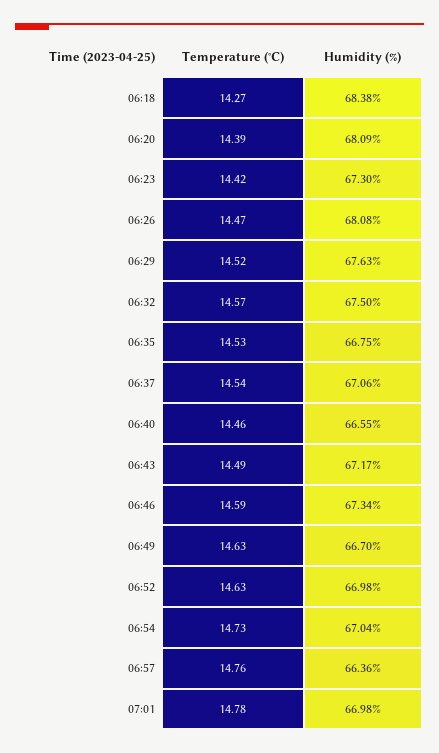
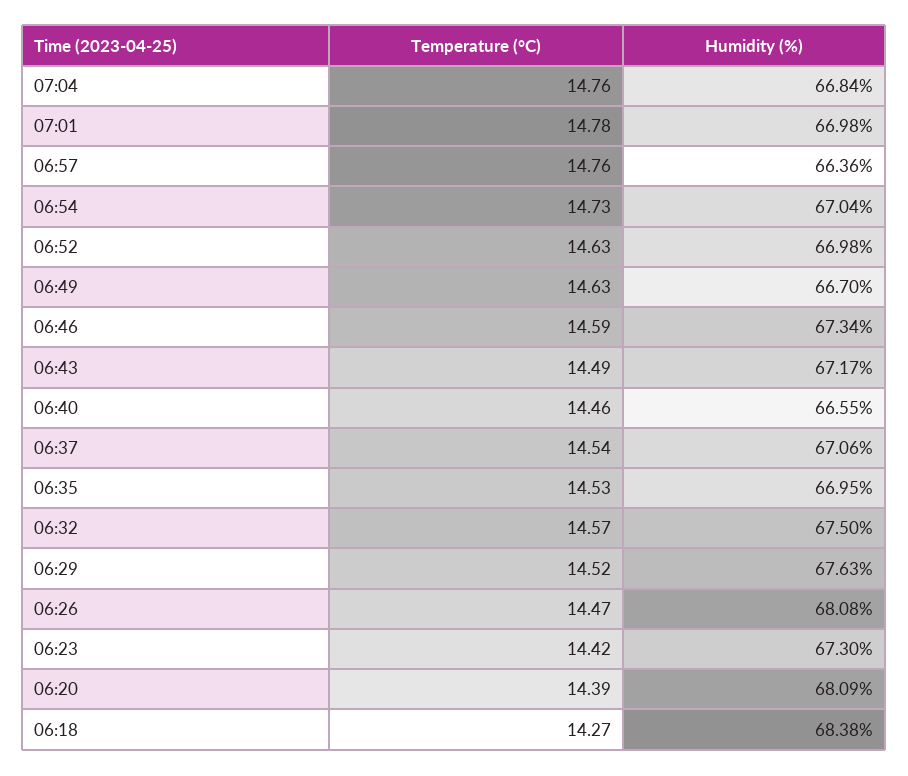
Humidity (%), 06:35: 66.75 -> 66.95
Temperature (°C), 07:04: none -> 14.76
Humidity (%), 07:04: none -> 66.84

